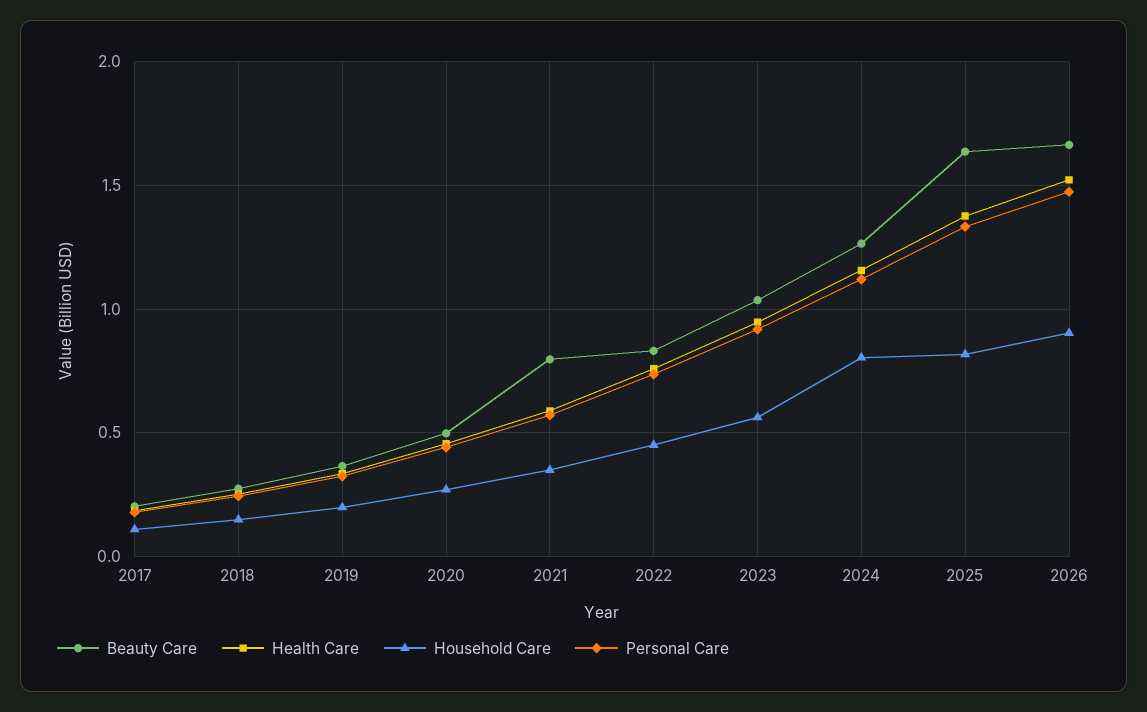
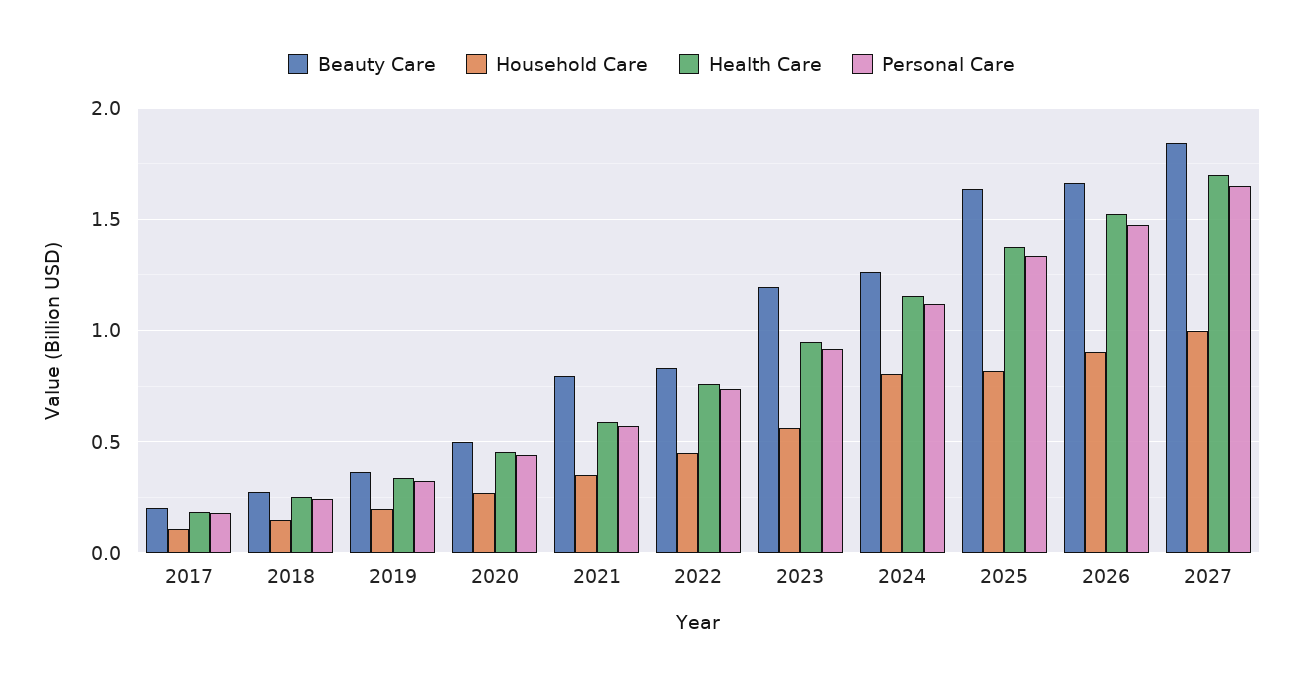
Beauty Care, 2023: 1.05 -> 1.2
Beauty Care, 2027: none -> 1.85
Household Care, 2027: none -> 1
Health Care, 2027: none -> 1.7
Personal Care, 2027: none -> 1.65

